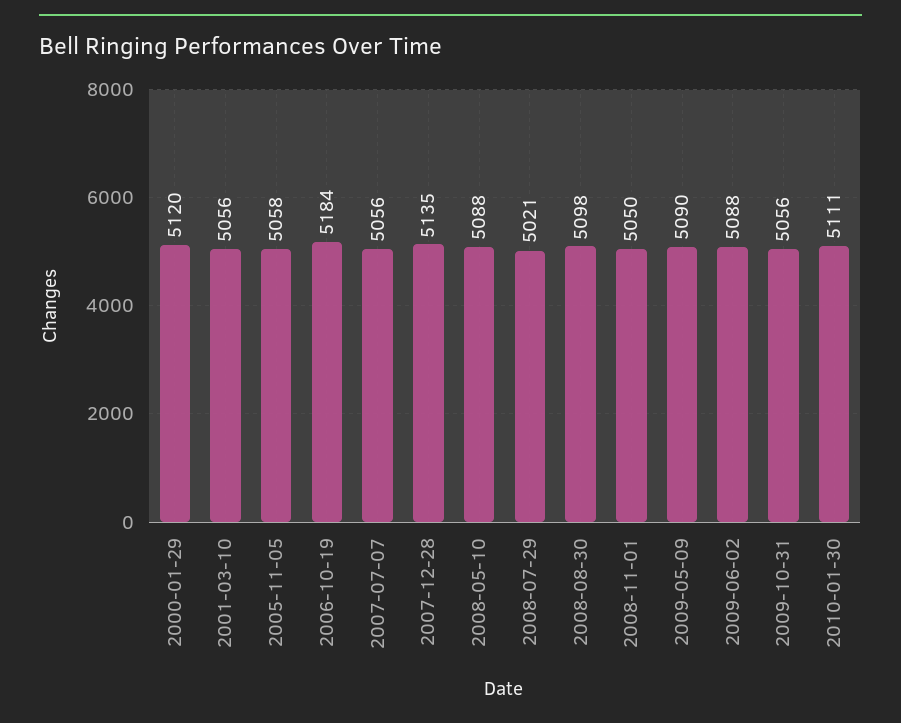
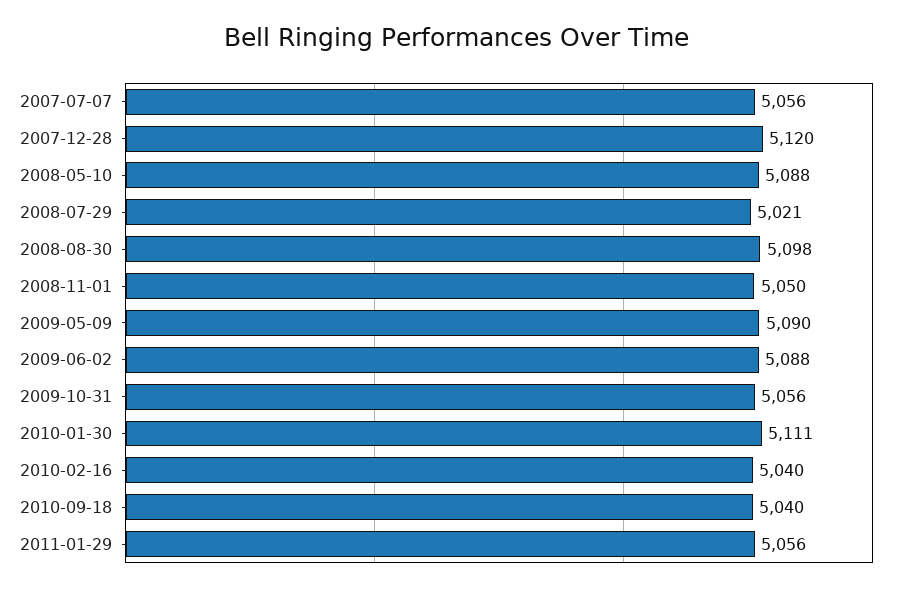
2000-01-29: 5120 -> none
2001-03-10: 5056 -> none
2005-11-05: 5058 -> none
2006-10-19: 5184 -> none
2007-12-28: 5135 -> 5120
2010-02-16: none -> 5040
2010-09-18: none -> 5040
2011-01-29: none -> 5056

